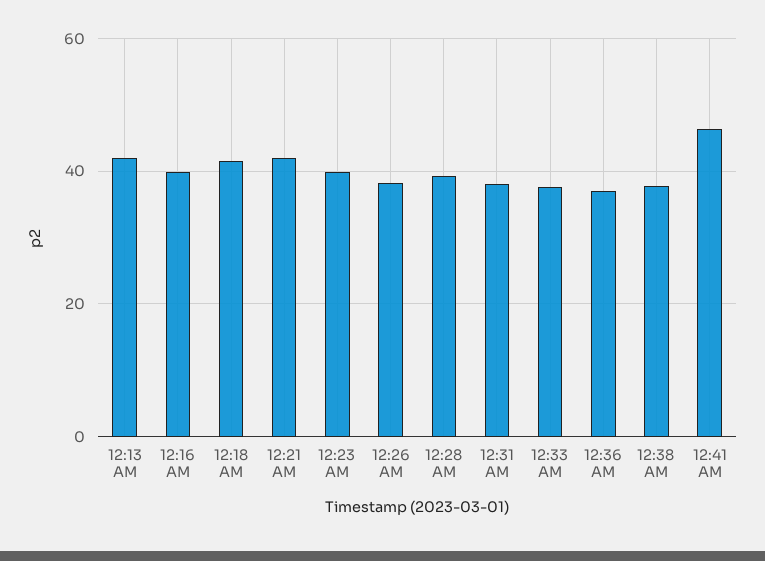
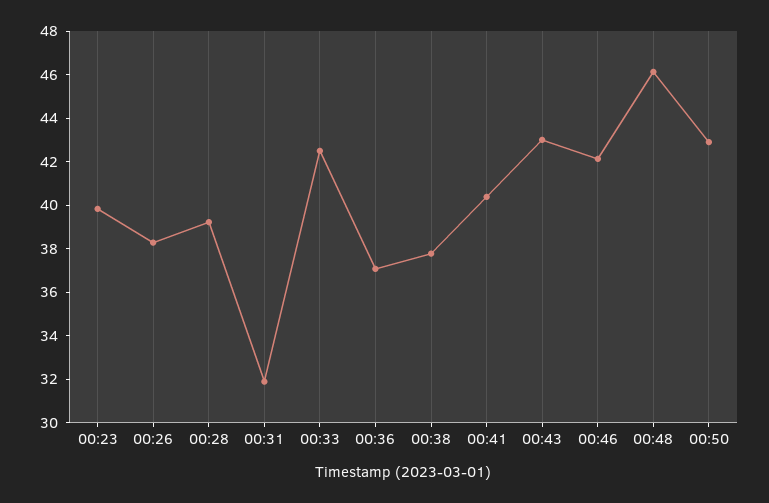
12:13 AM: 42 -> none
12:16 AM: 40 -> none
12:18 AM: 42 -> none
12:21 AM: 42 -> none
12:31 AM: 38 -> 32
12:33 AM: 38 -> 42.5
12:41 AM: 46 -> 40.5
00:43: none -> 43
00:46: none -> 42
00:48: none -> 46
00:50: none -> 43

